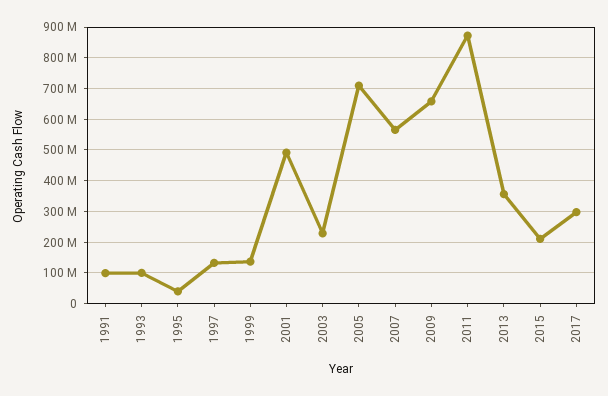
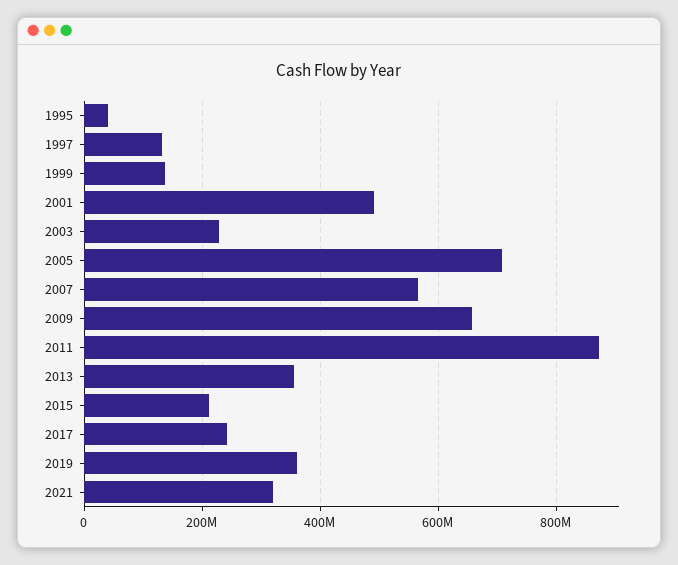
1991: 100000000 -> none
1993: 100000000 -> none
2017: 300000000 -> 240000000
2019: none -> 360000000
2021: none -> 320000000

